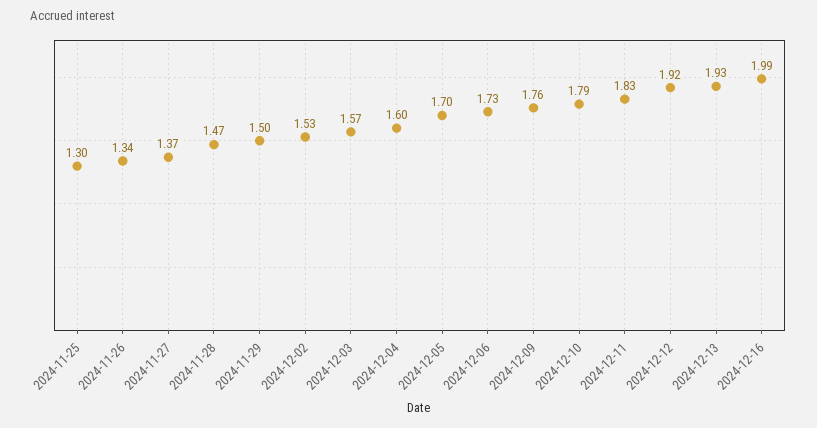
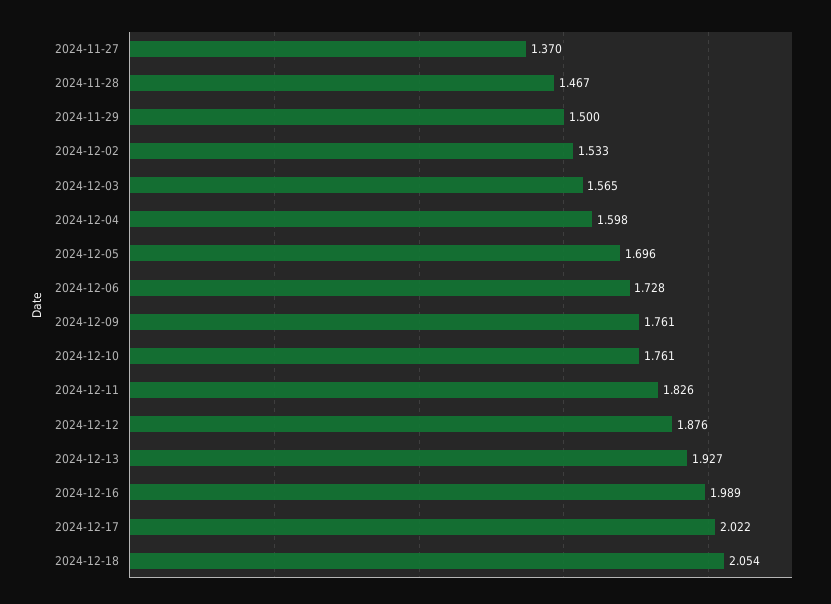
2024-11-25: 1.3 -> none
2024-11-26: 1.34 -> none
2024-12-10: 1.79 -> 1.761
2024-12-12: 1.92 -> 1.876
2024-12-17: none -> 2.022
2024-12-18: none -> 2.054

